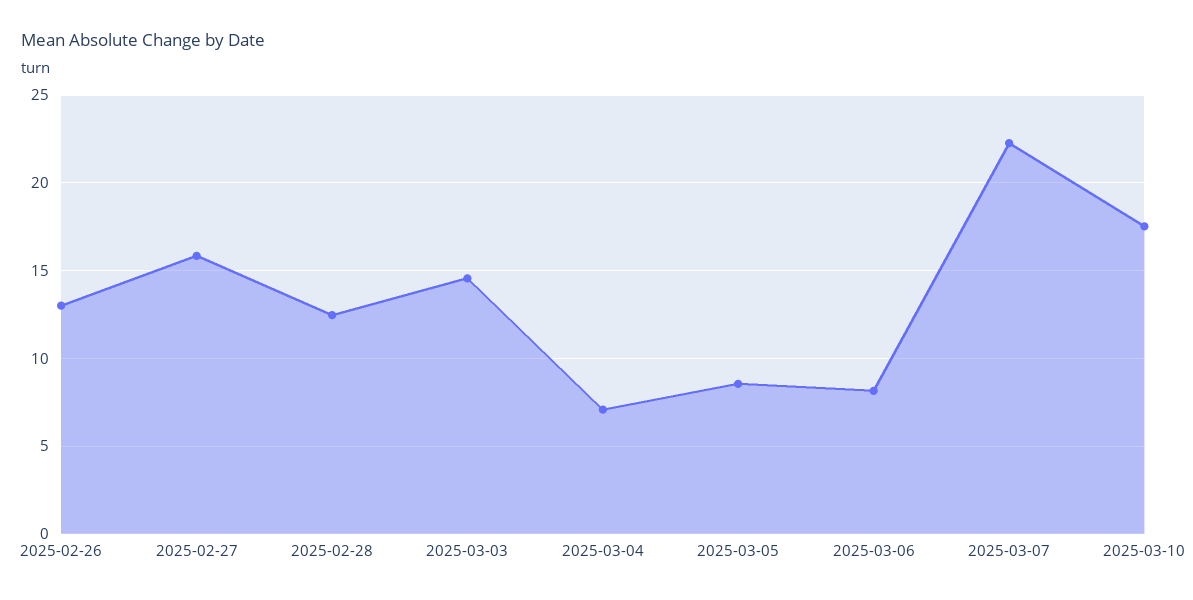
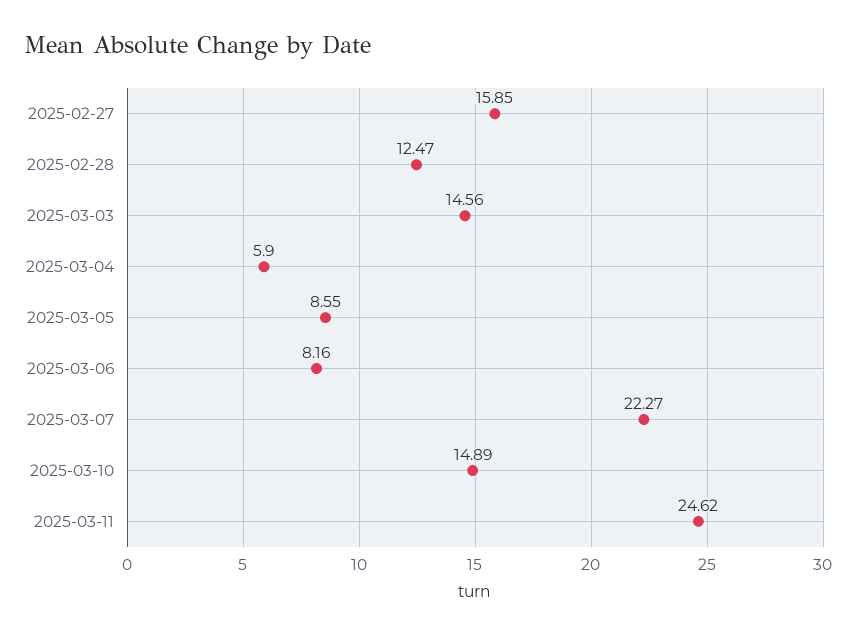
2025-02-26: 13 -> none
2025-03-04: 7 -> 5.9
2025-03-10: 17.5 -> 14.89
2025-03-11: none -> 24.62

